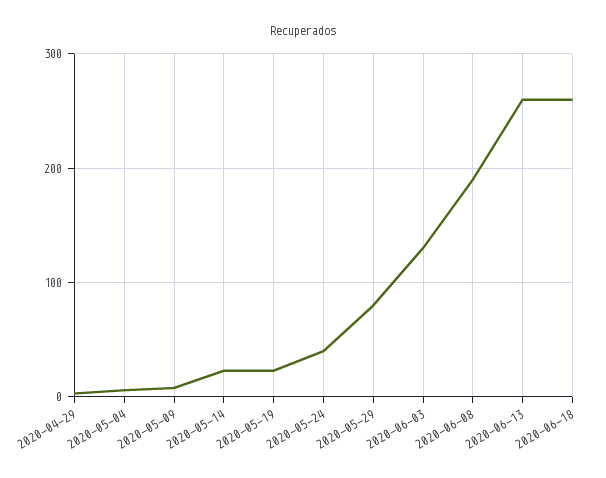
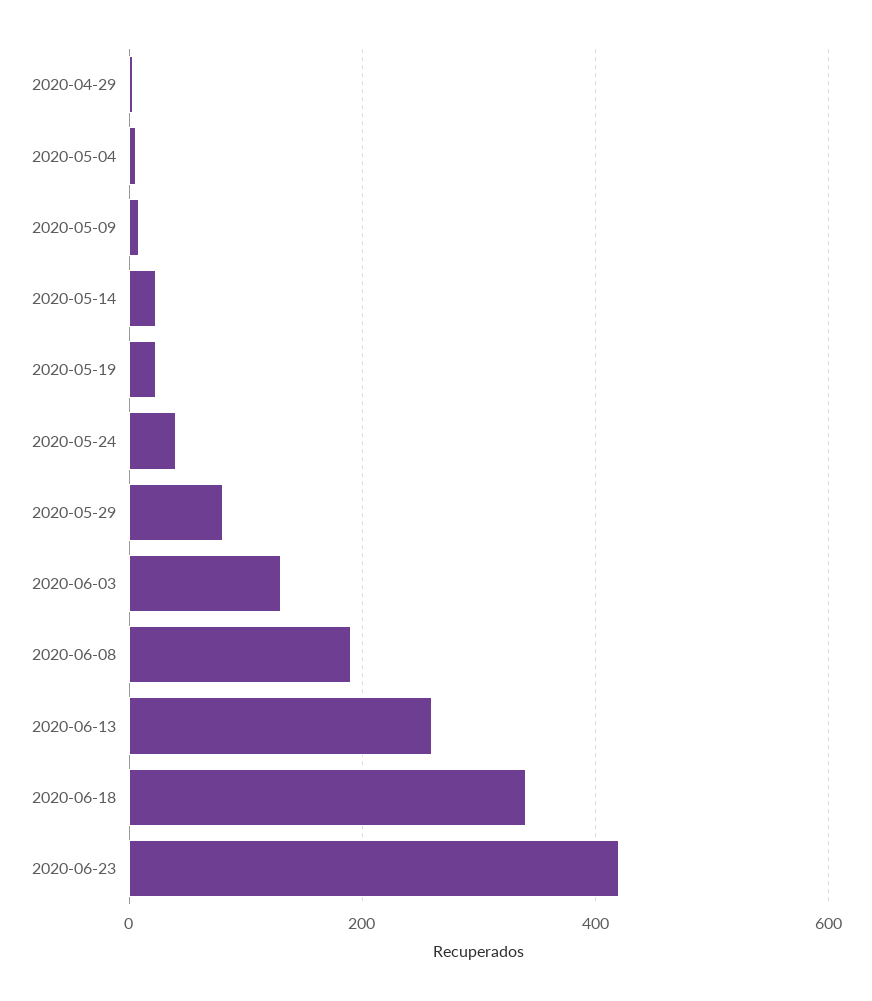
2020-06-18: 260 -> 340
2020-06-23: none -> 420

